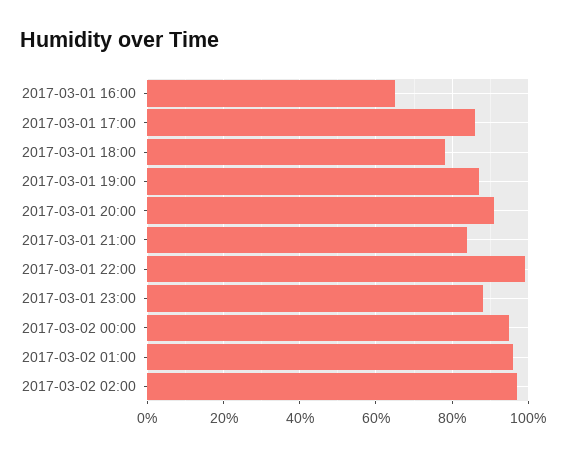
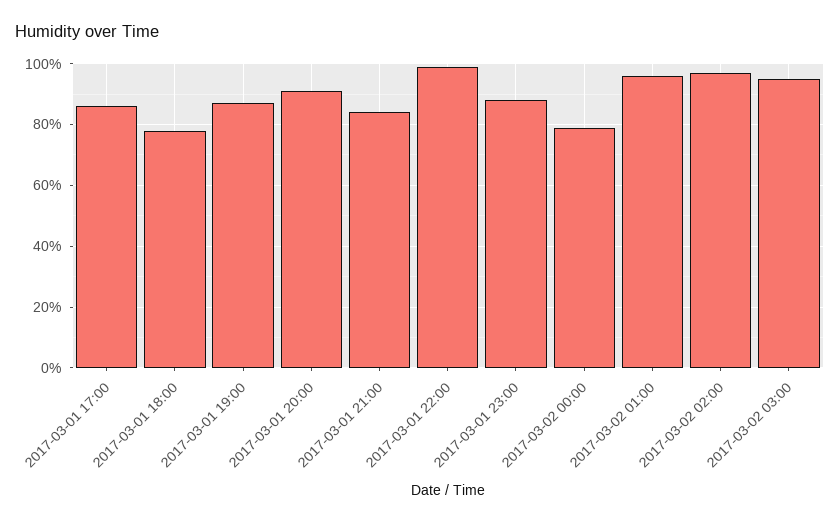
2017-03-01 16:00: 65 -> none
2017-03-02 00:00: 95 -> 80
2017-03-02 03:00: none -> 95

